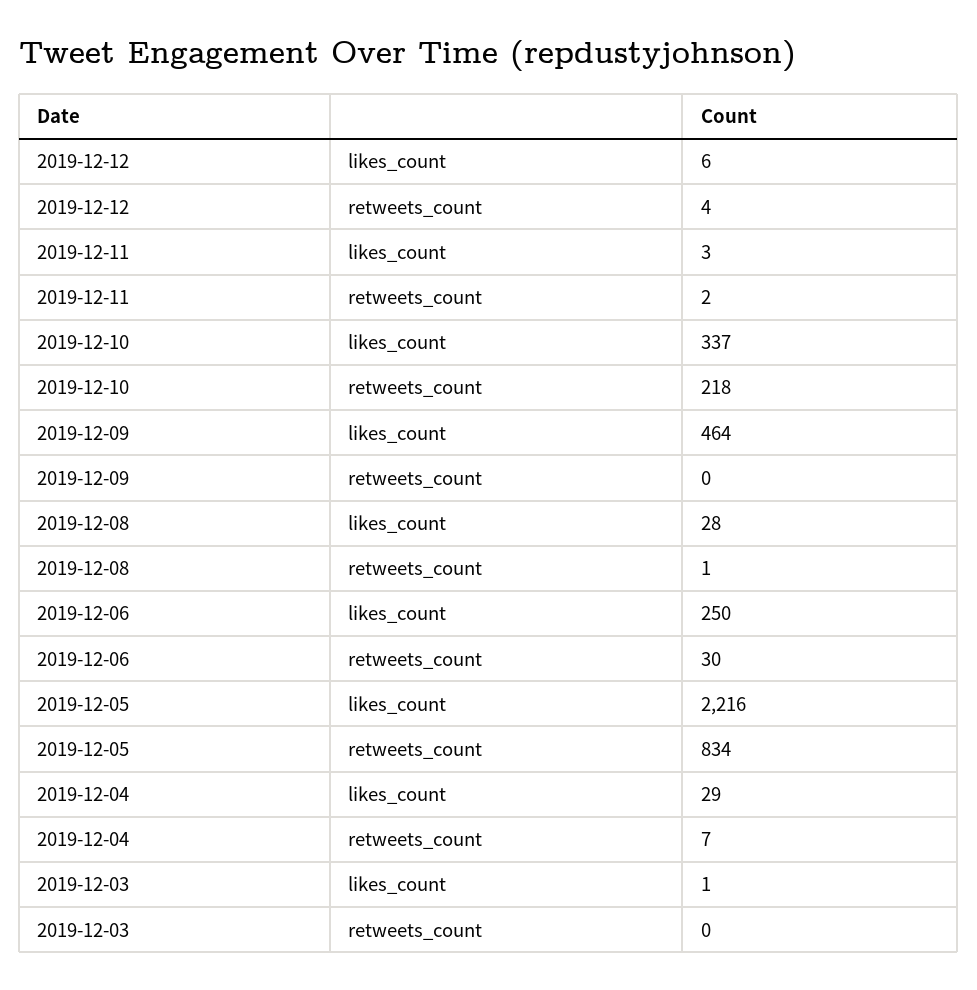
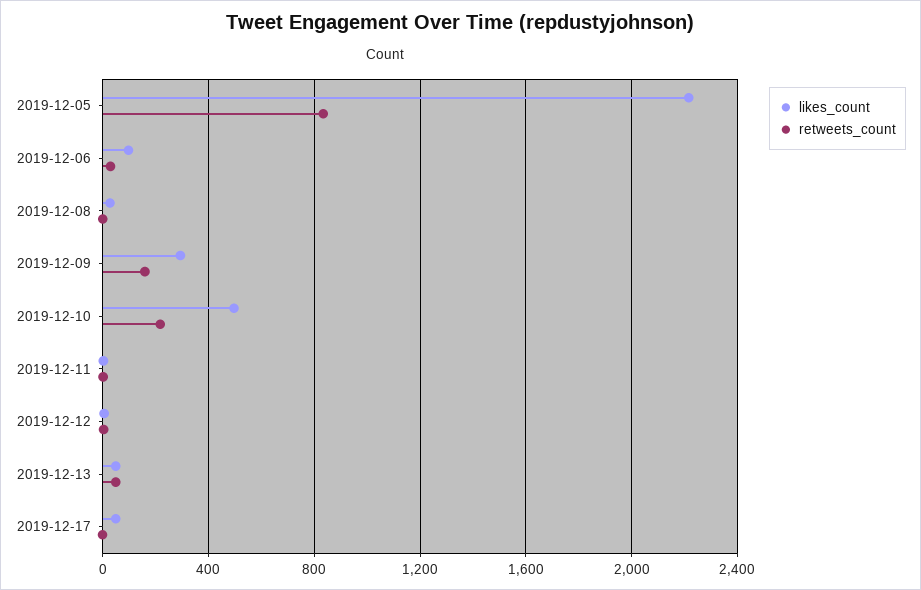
likes_count, 2019-12-10: 337 -> 500
likes_count, 2019-12-09: 464 -> 300
retweets_count, 2019-12-09: 0 -> 150
likes_count, 2019-12-06: 250 -> 100
likes_count, 2019-12-04: 29 -> none
retweets_count, 2019-12-04: 7 -> none
likes_count, 2019-12-03: 1 -> none
retweets_count, 2019-12-03: 0 -> none
likes_count, 2019-12-13: none -> 50
retweets_count, 2019-12-13: none -> 50
likes_count, 2019-12-17: none -> 50
retweets_count, 2019-12-17: none -> 0

